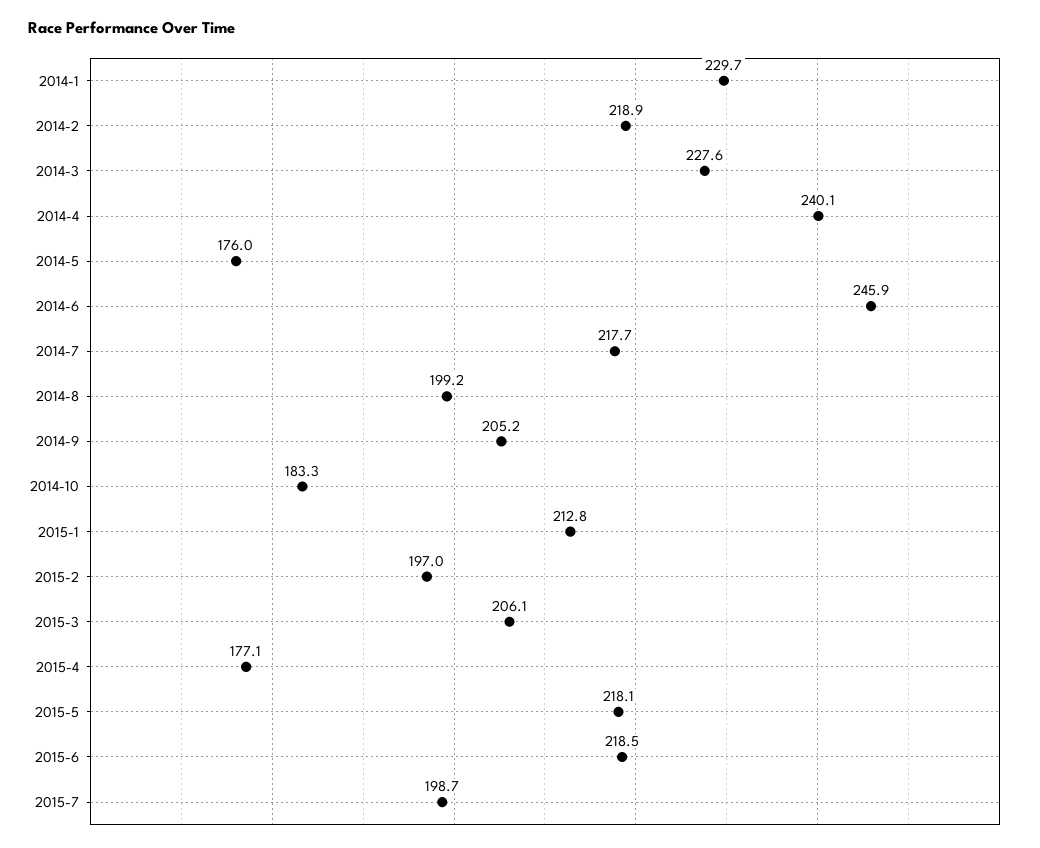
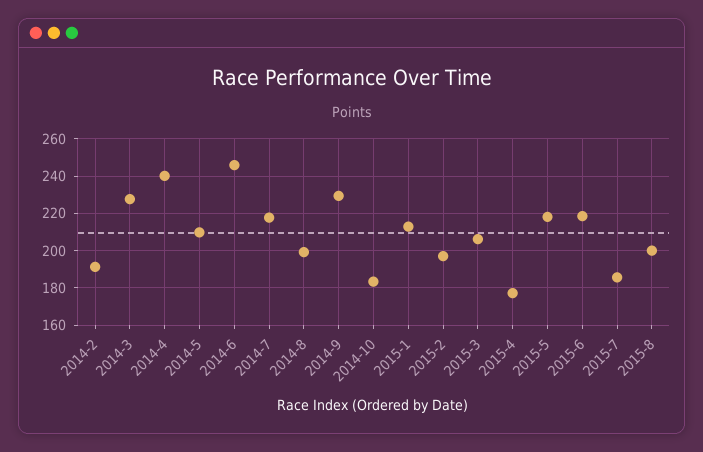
2014-1: 229.7 -> none
2014-2: 218.9 -> 190
2014-5: 176 -> 210
2014-9: 205.2 -> 230
2015-7: 198.7 -> 185
2015-8: none -> 200

